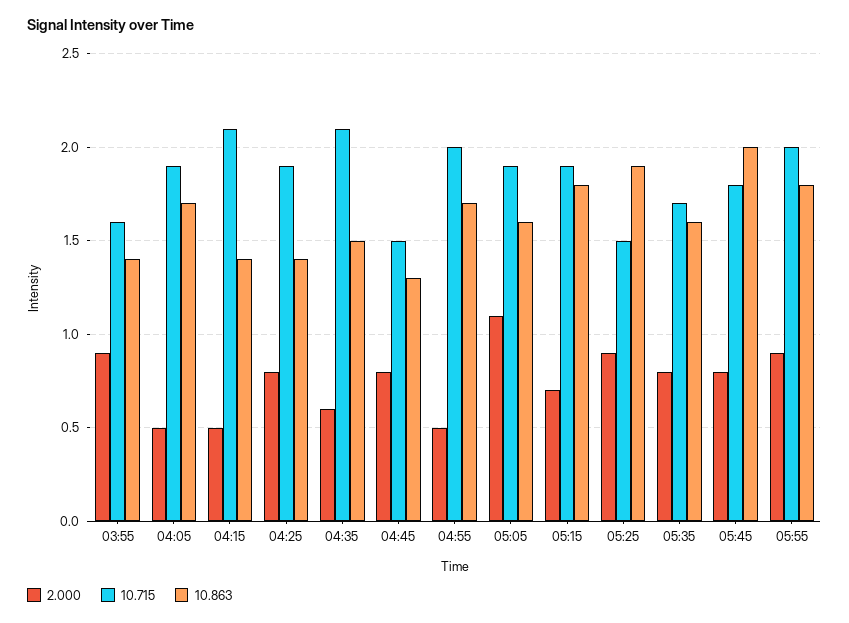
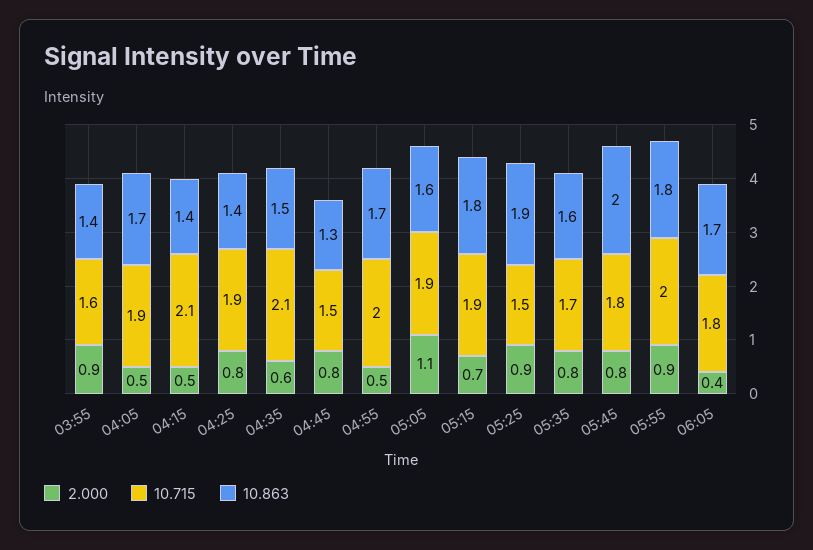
2.000, 06:05: none -> 0.4
10.715, 06:05: none -> 1.8
10.863, 06:05: none -> 1.7

